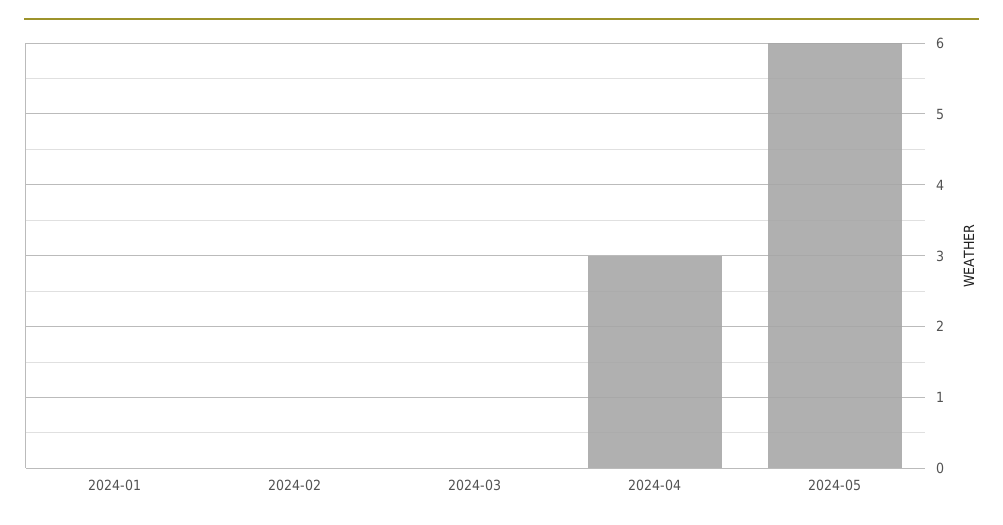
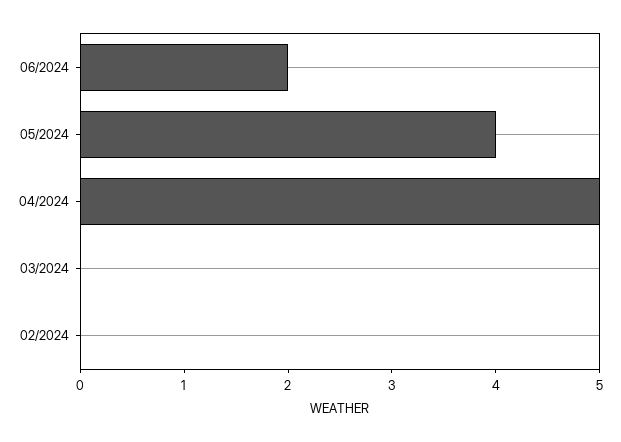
2024-01: 0 -> none
2024-04: 3 -> 5
2024-05: 6 -> 4
06/2024: none -> 2

